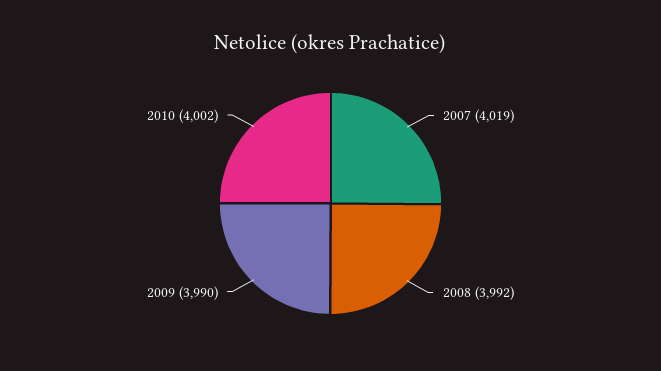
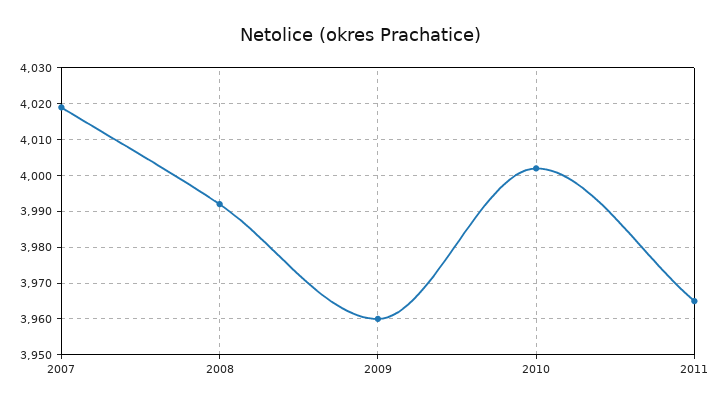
2009: 3990 -> 3960
2011: none -> 3965

